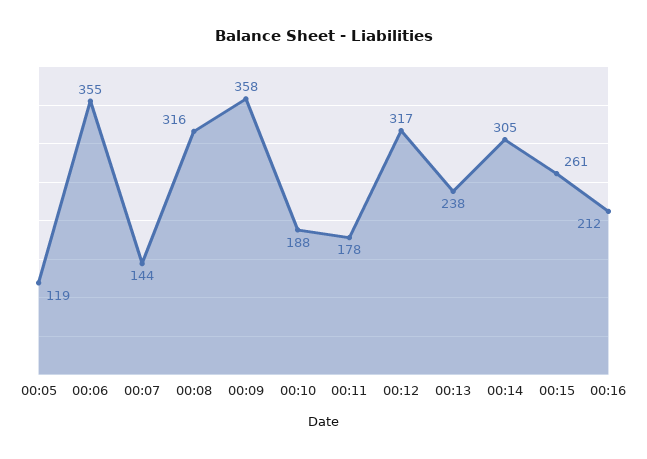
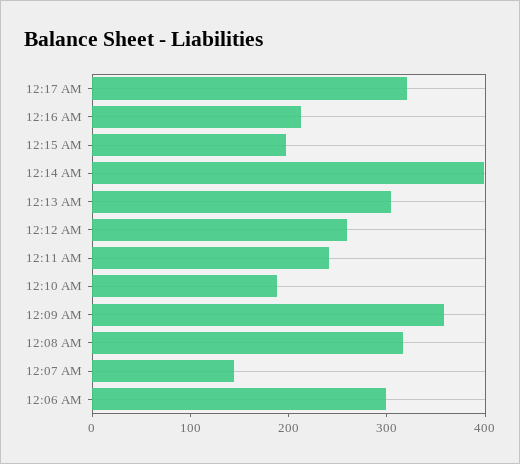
00:05: 119 -> none
00:06: 355 -> 300
00:11: 178 -> 240
00:12: 317 -> 260
00:13: 238 -> 300
00:14: 305 -> 400
00:15: 261 -> 200
12:17 AM: none -> 320

